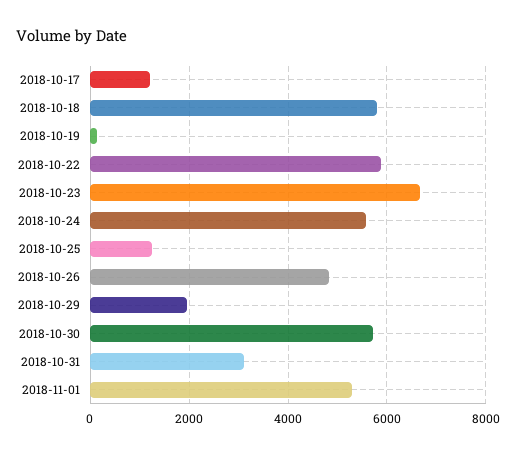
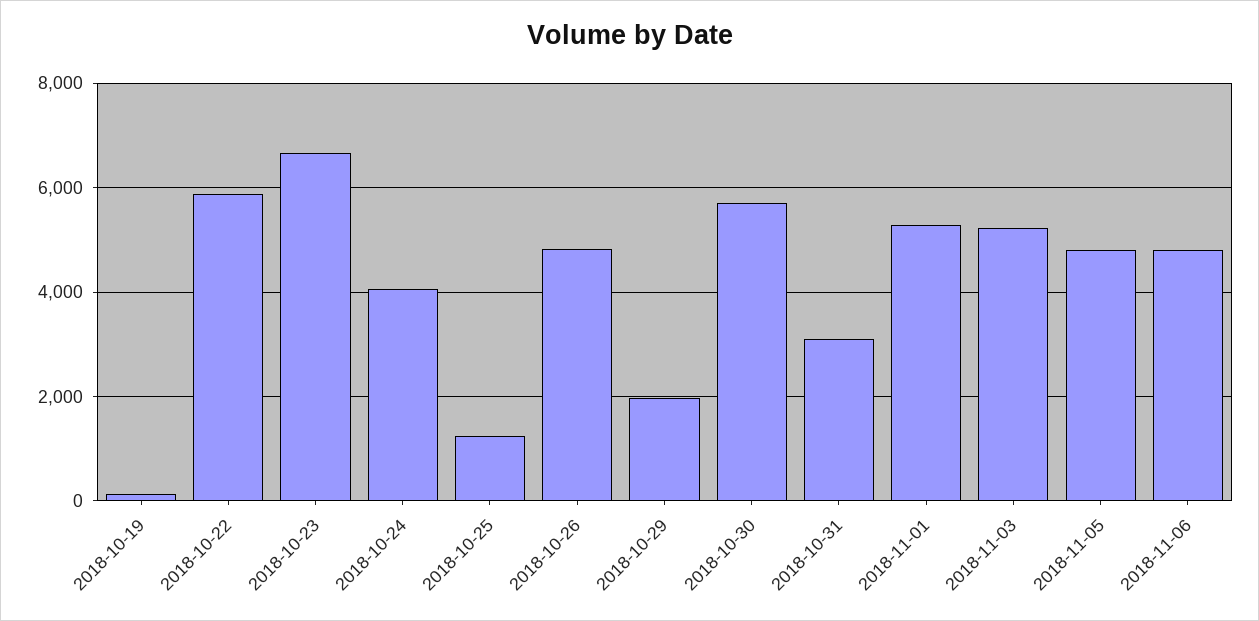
2018-10-17: 1200 -> none
2018-10-18: 5800 -> none
2018-10-24: 5600 -> 4000
2018-11-03: none -> 5200
2018-11-05: none -> 4800
2018-11-06: none -> 4800

